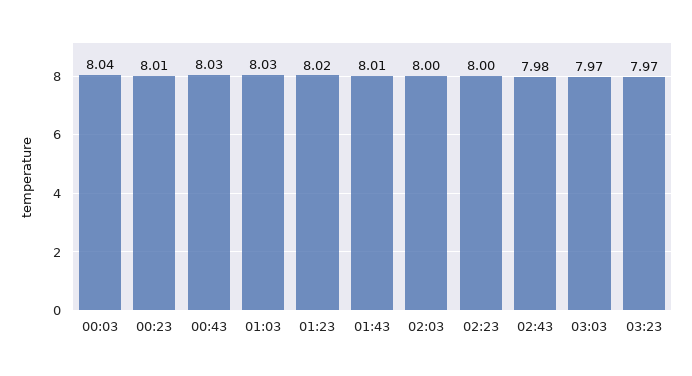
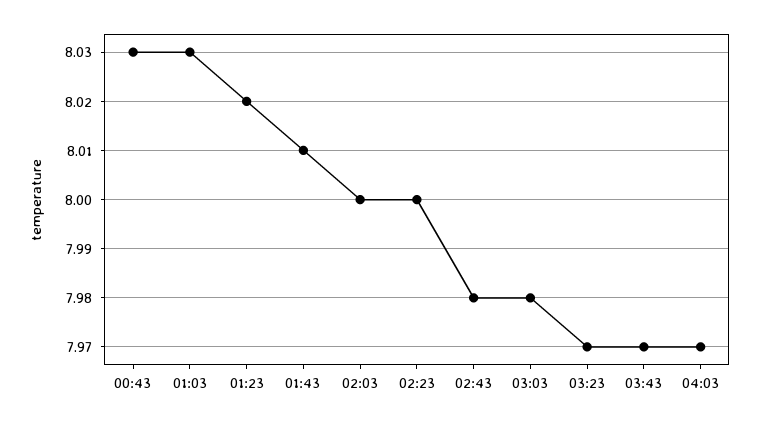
00:03: 8.04 -> none
00:23: 8.01 -> none
03:03: 7.97 -> 7.98
03:43: none -> 7.97
04:03: none -> 7.97

